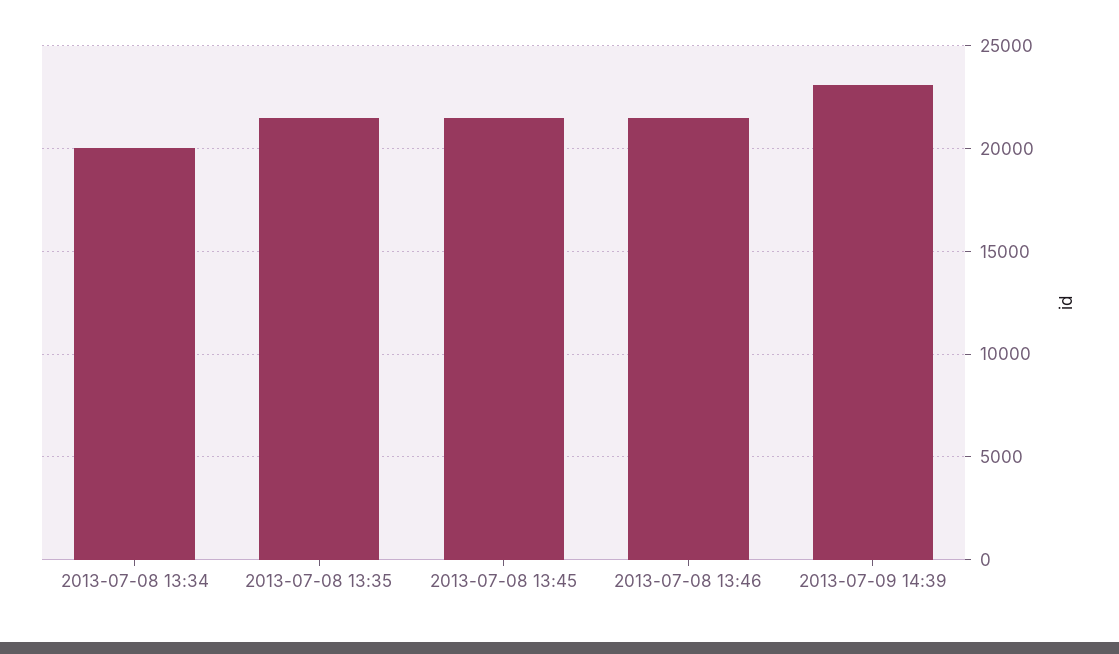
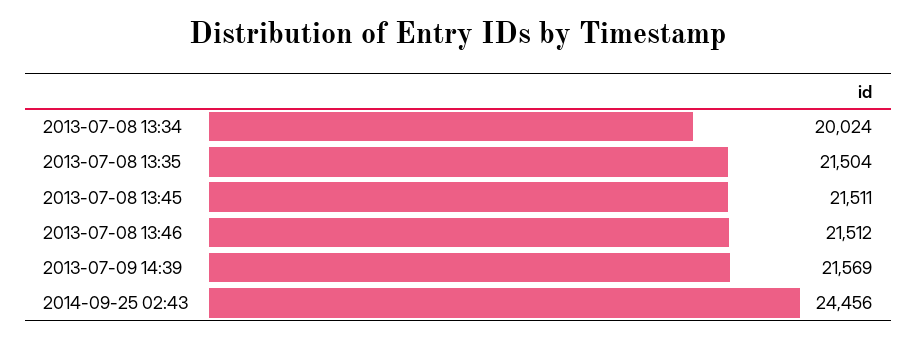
2013-07-09 14:39: 23000 -> 21569
2014-09-25 02:43: none -> 24456

